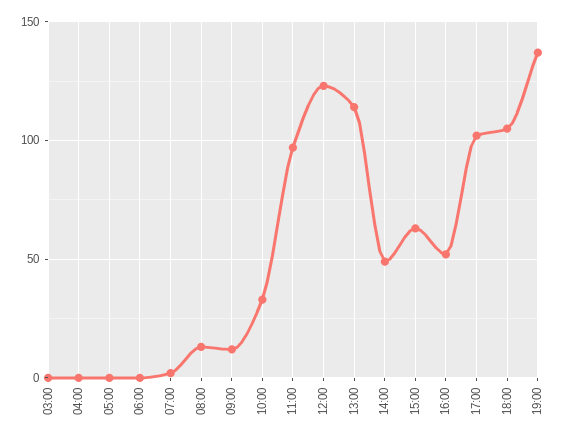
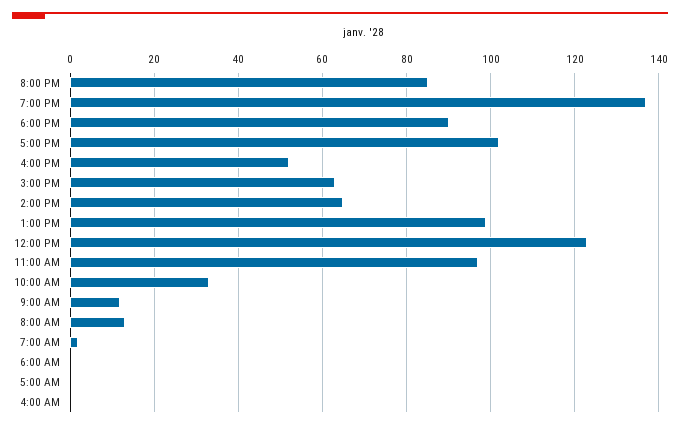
03:00: 0 -> none
13:00: 115 -> 100
14:00: 50 -> 65
18:00: 105 -> 90
8:00 PM: none -> 85

